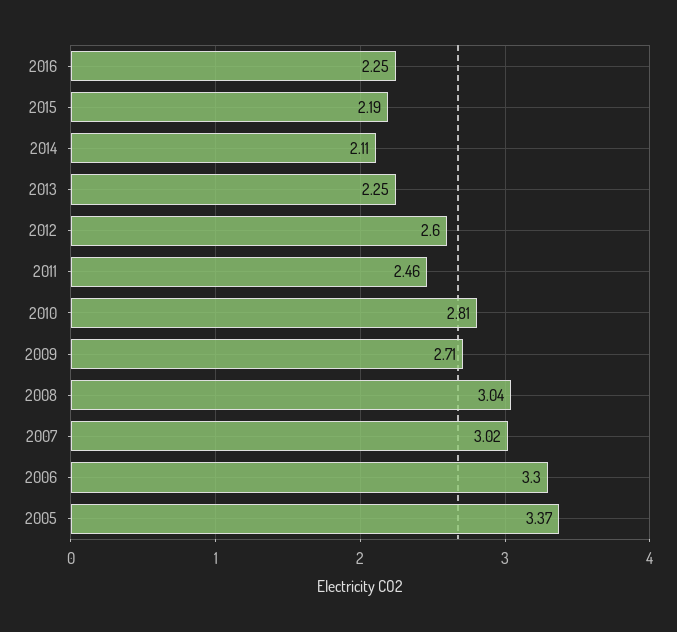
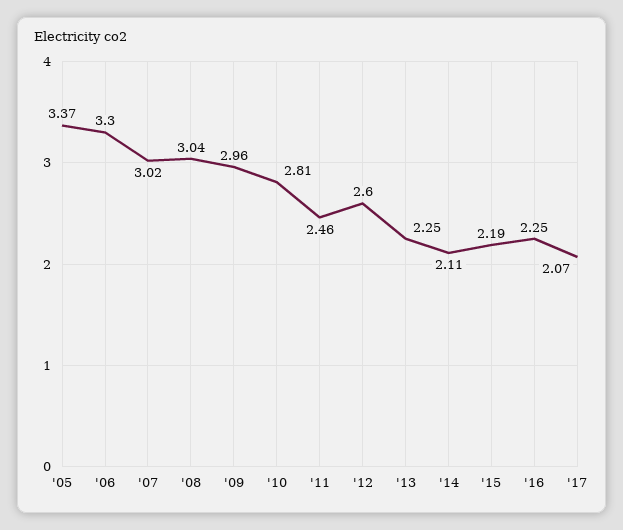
2009: 2.71 -> 2.96
'17: none -> 2.07

